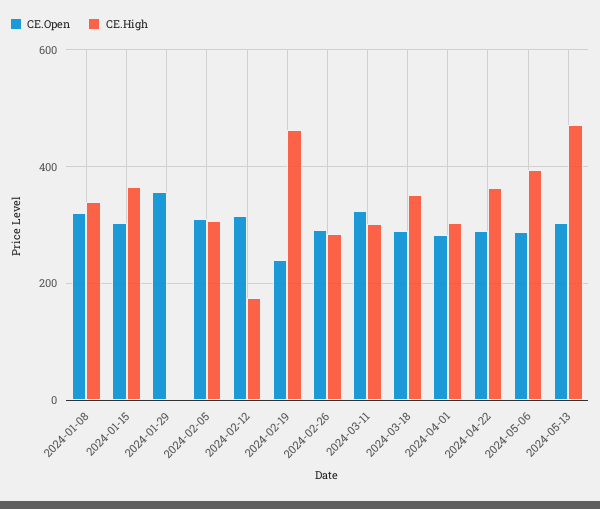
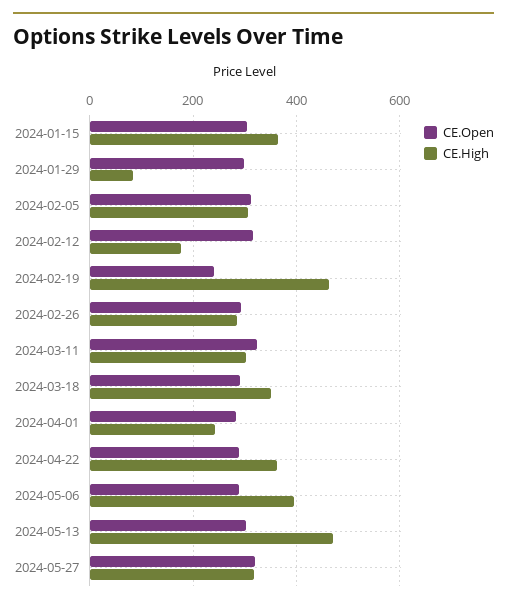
CE.Open, 2024-01-08: 320 -> none
CE.High, 2024-01-08: 340 -> none
CE.Open, 2024-01-29: 360 -> 300
CE.High, 2024-01-29: 0 -> 80
CE.High, 2024-04-01: 300 -> 240
CE.Open, 2024-05-27: none -> 320
CE.High, 2024-05-27: none -> 320

